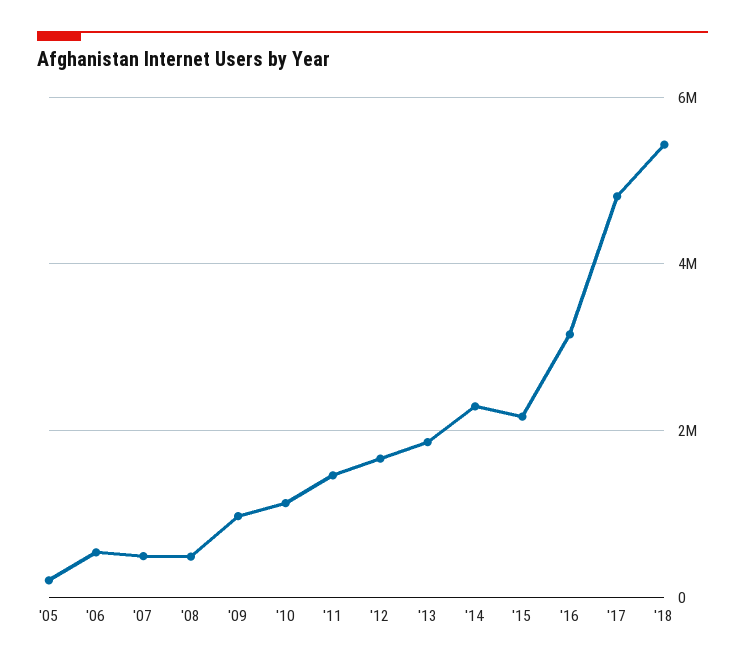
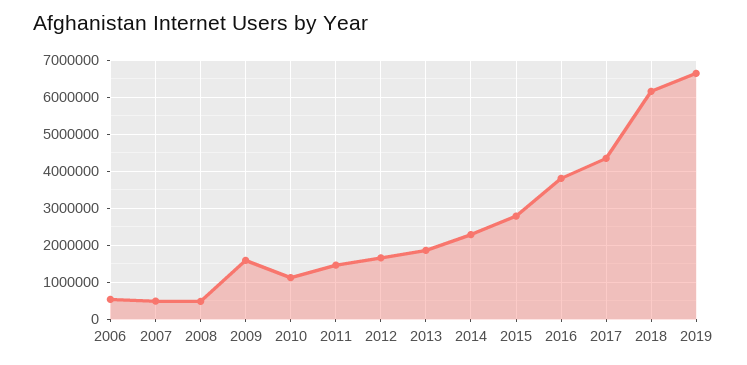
'05: 200000 -> none
'09: 1000000 -> 1600000
'15: 2200000 -> 2800000
'16: 3200000 -> 3800000
'17: 4800000 -> 4400000
'18: 5400000 -> 6200000
2019: none -> 6600000

